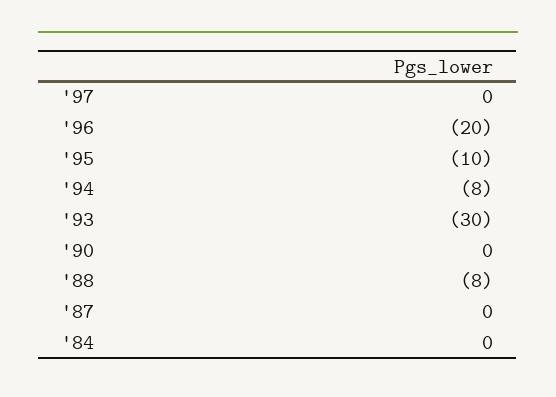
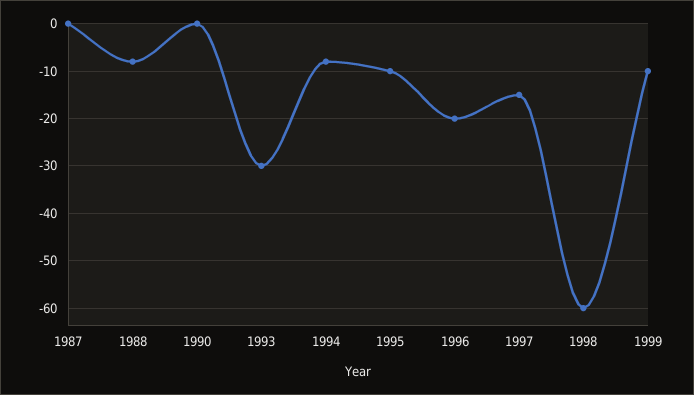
'97: 0 -> -15
'84: 0 -> none
1998: none -> -60
1999: none -> -10

